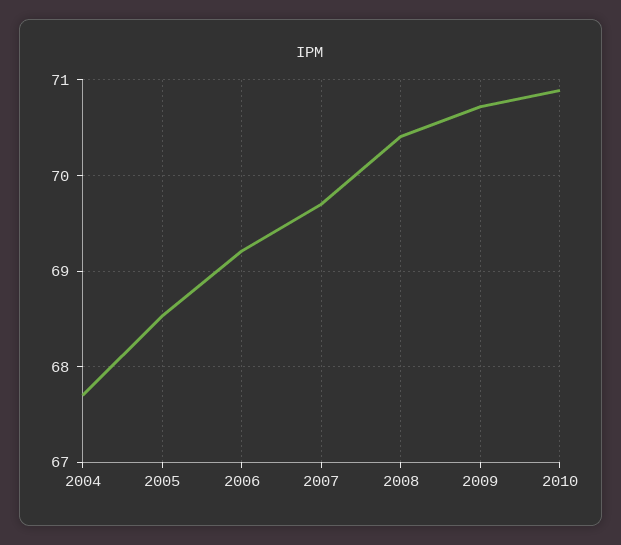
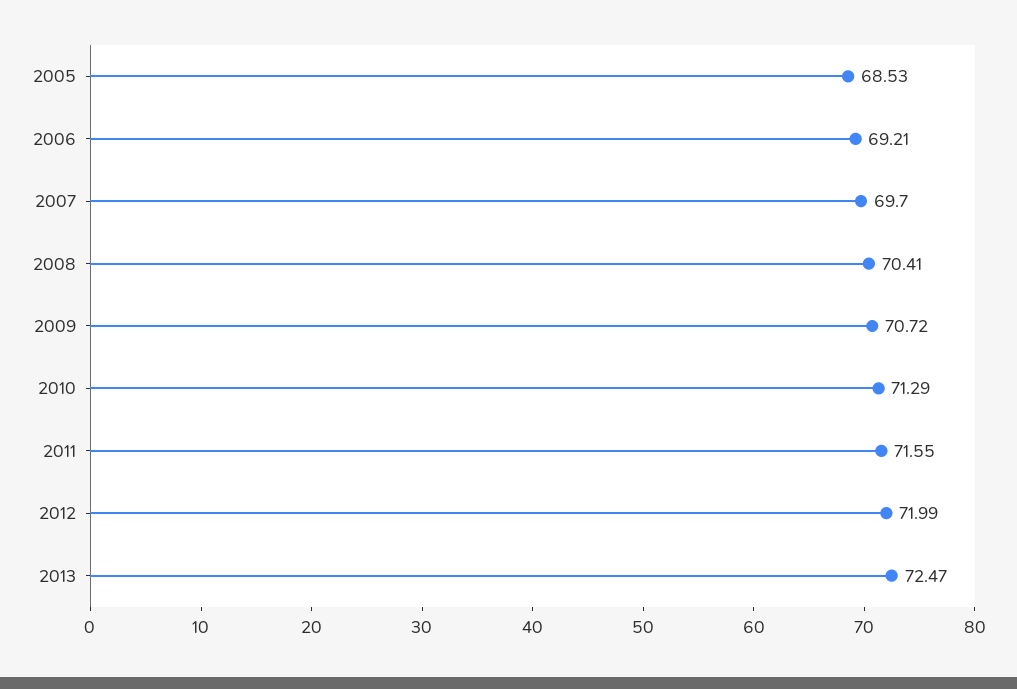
2004: 67.7 -> none
2010: 70.9 -> 71.29
2011: none -> 71.55
2012: none -> 71.99
2013: none -> 72.47

